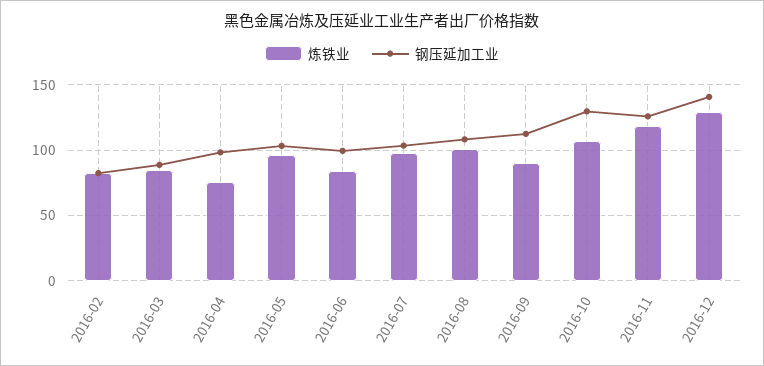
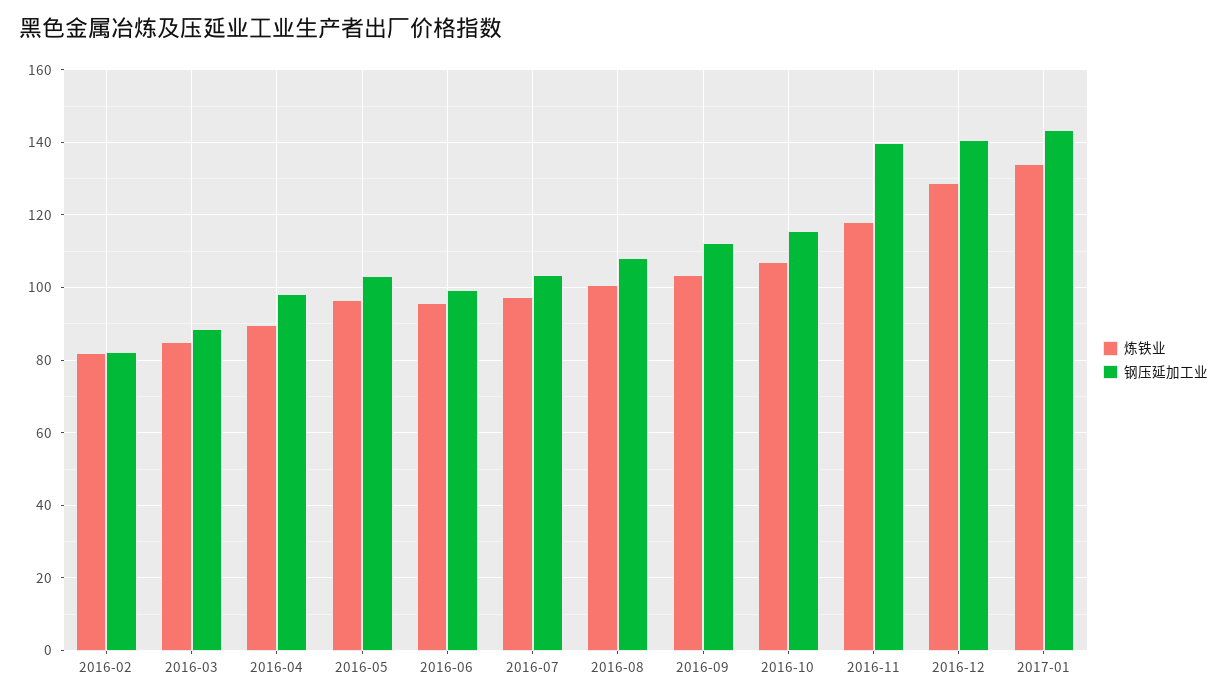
炼铁业, 2016-04: 75 -> 90
炼铁业, 2016-06: 85 -> 96
炼铁业, 2016-09: 90 -> 104
钢压延加工业, 2016-10: 130 -> 116
钢压延加工业, 2016-11: 125 -> 140
炼铁业, 2017-01: none -> 134
钢压延加工业, 2017-01: none -> 144

